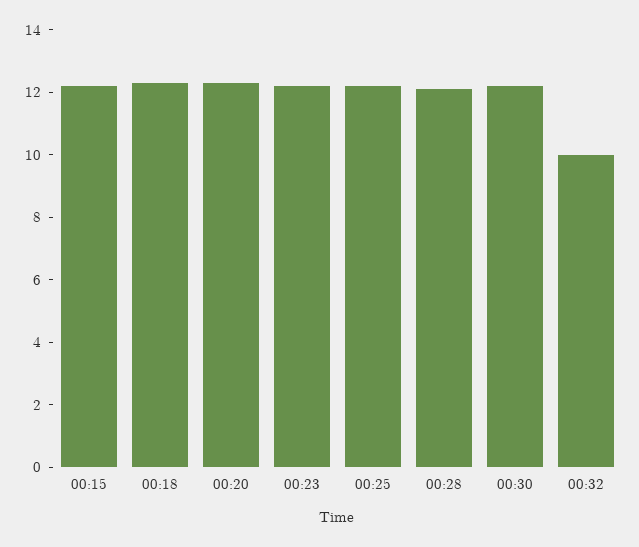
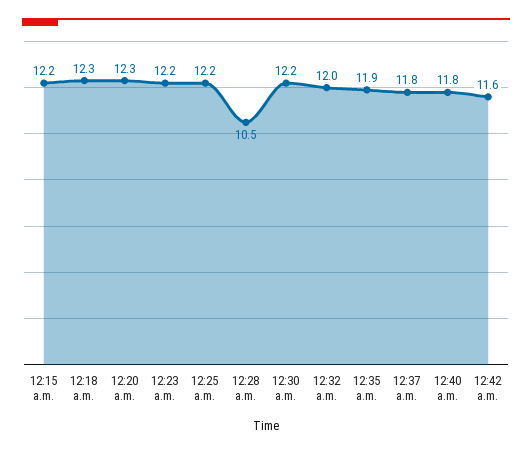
00:28: 12 -> 10.5
00:32: 10 -> 12
12:35 a.m.: none -> 11.9
12:37 a.m.: none -> 11.8
12:40 a.m.: none -> 11.8
12:42 a.m.: none -> 11.6

